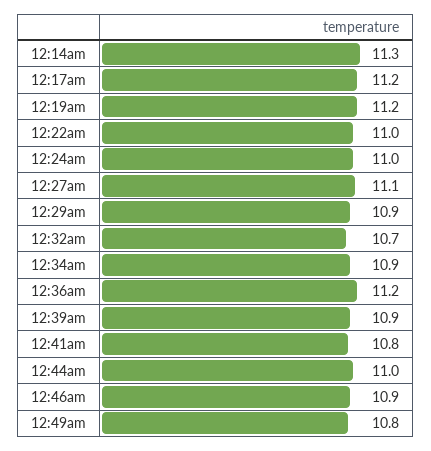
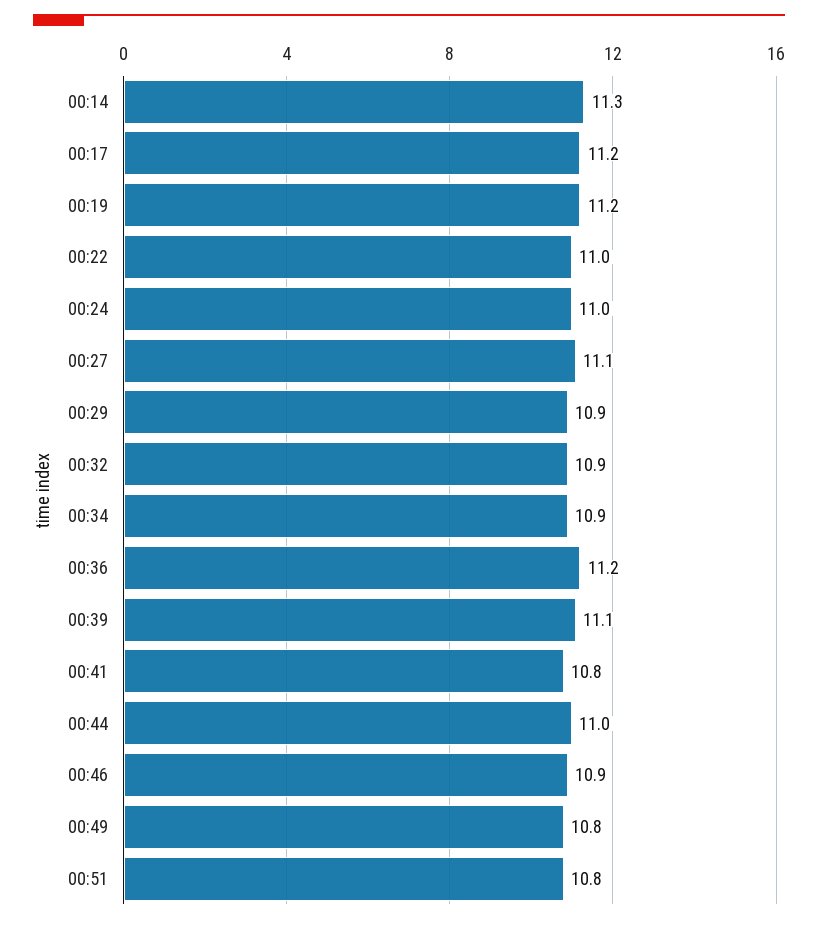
12:32am: 10.7 -> 10.9
12:39am: 10.9 -> 11.1
00:51: none -> 10.8

